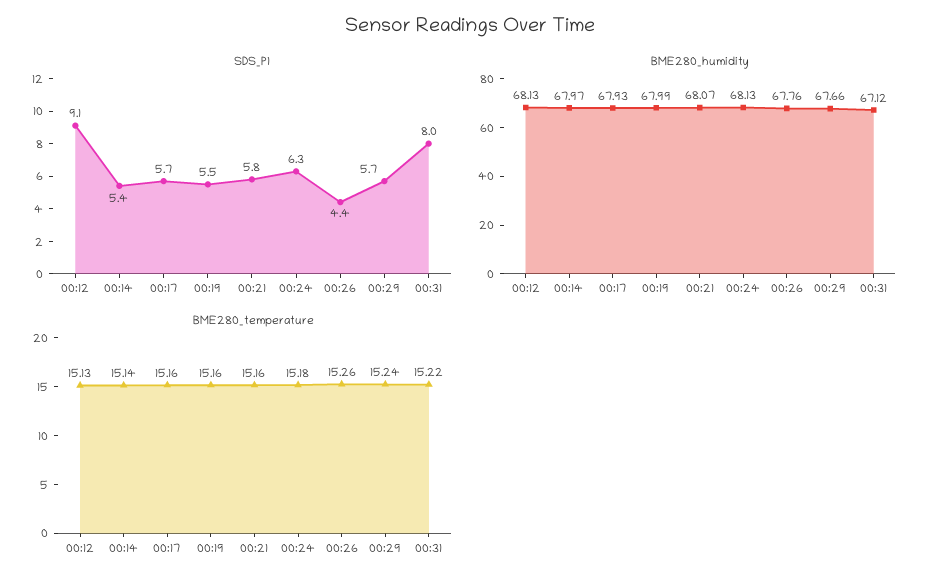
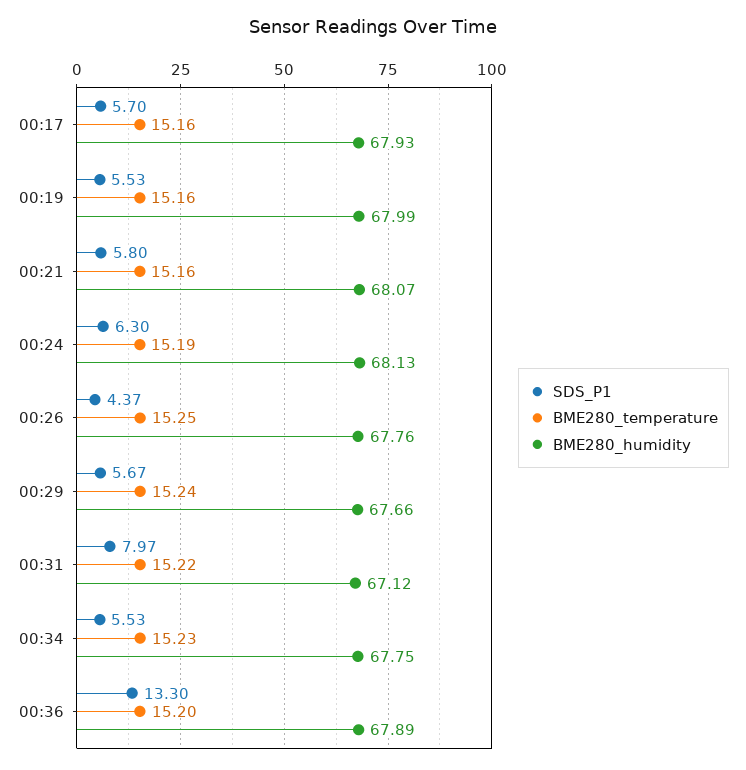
SDS_P1, 00:12: 9.1 -> none
SDS_P1, 00:14: 5.4 -> none
BME280_humidity, 00:12: 68.13 -> none
BME280_humidity, 00:14: 67.97 -> none
BME280_temperature, 00:12: 15.13 -> none
BME280_temperature, 00:14: 15.14 -> none
BME280_temperature, 00:24: 15.18 -> 15.19
BME280_temperature, 00:26: 15.26 -> 15.25
SDS_P1, 00:34: none -> 5.53
BME280_temperature, 00:34: none -> 15.23
BME280_humidity, 00:34: none -> 67.75
SDS_P1, 00:36: none -> 13.3
BME280_temperature, 00:36: none -> 15.2
BME280_humidity, 00:36: none -> 67.89

